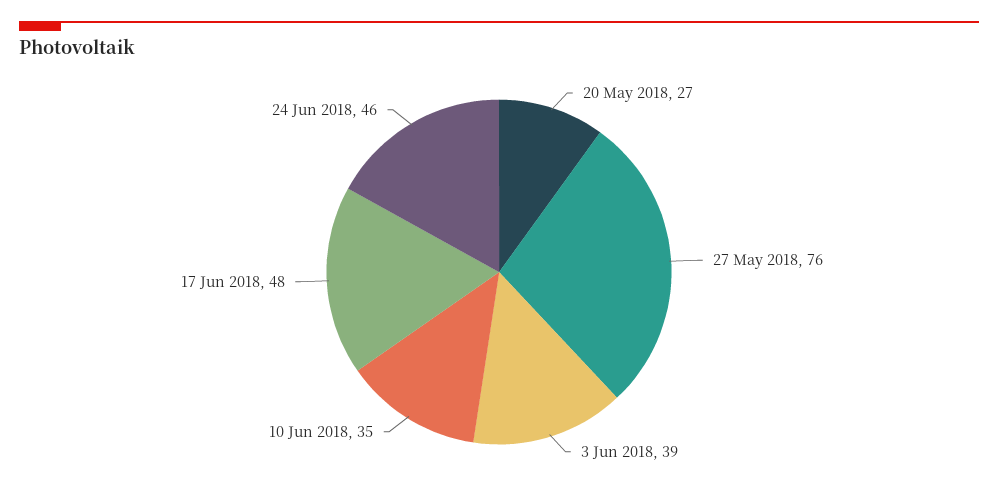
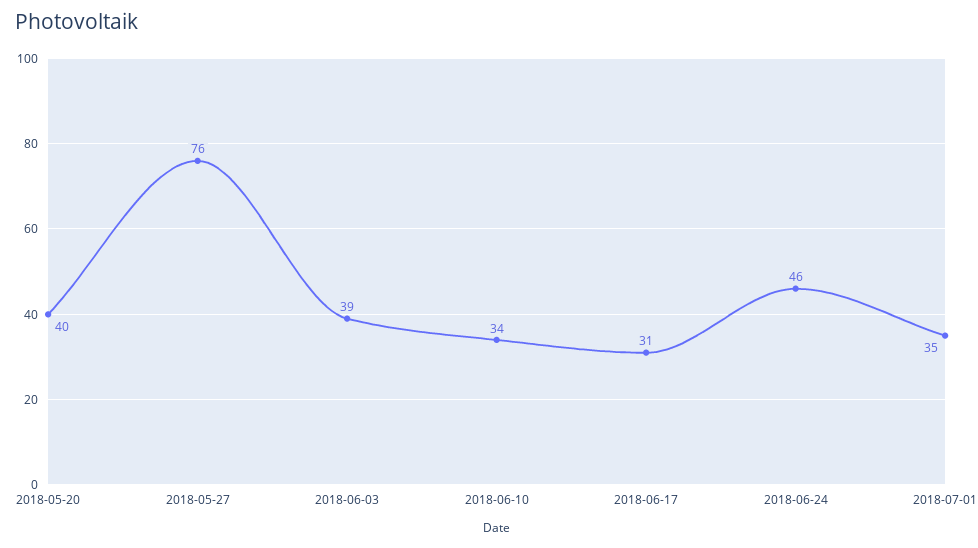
20 May 2018: 27 -> 40
10 Jun 2018: 35 -> 34
17 Jun 2018: 48 -> 31
2018-07-01: none -> 35

